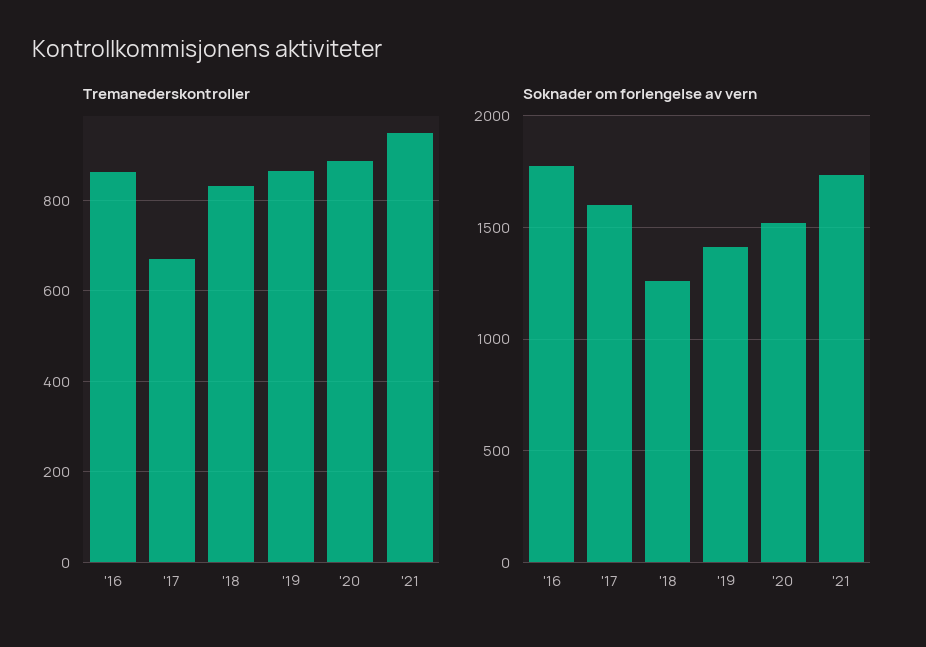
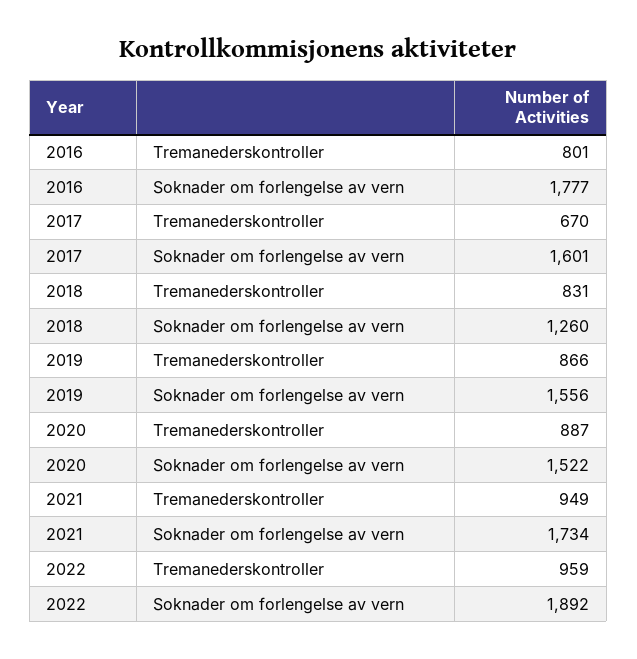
Tremanederskontroller, '16: 860 -> 801
Soknader om forlengelse av vern, '19: 1400 -> 1556
Tremanederskontroller, 2022: none -> 959
Soknader om forlengelse av vern, 2022: none -> 1892

